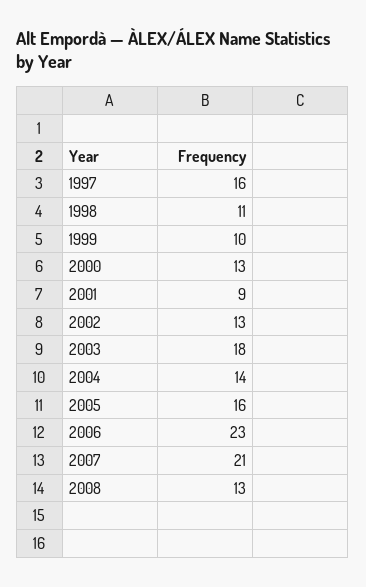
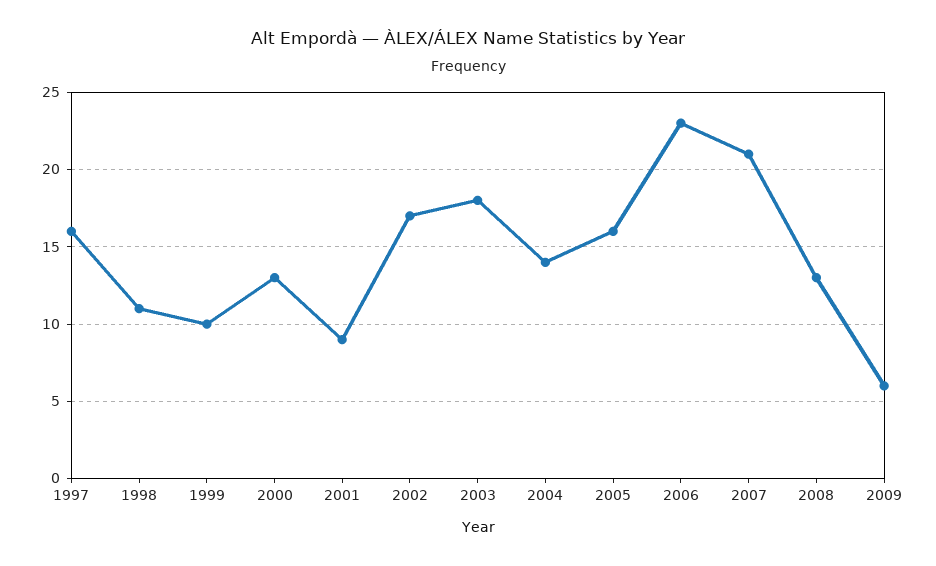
2002: 13 -> 17
2009: none -> 6

